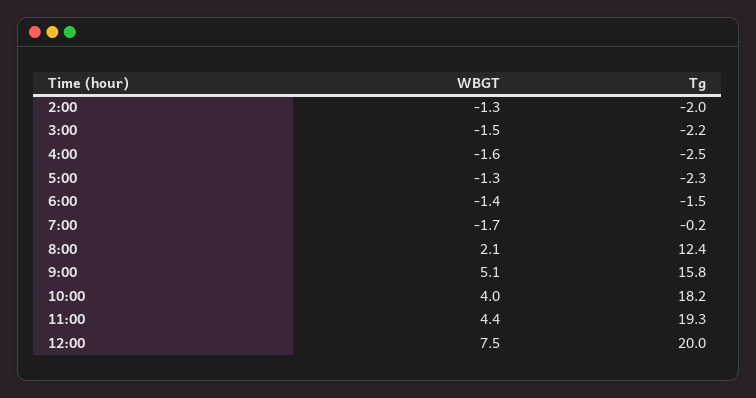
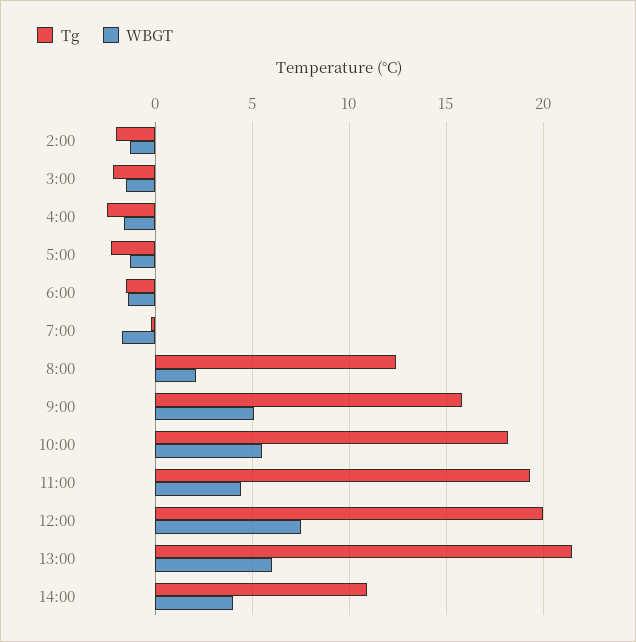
WBGT, 10:00: 4 -> 5.5
Tg, 13:00: none -> 21.5
WBGT, 13:00: none -> 6
Tg, 14:00: none -> 11
WBGT, 14:00: none -> 4

